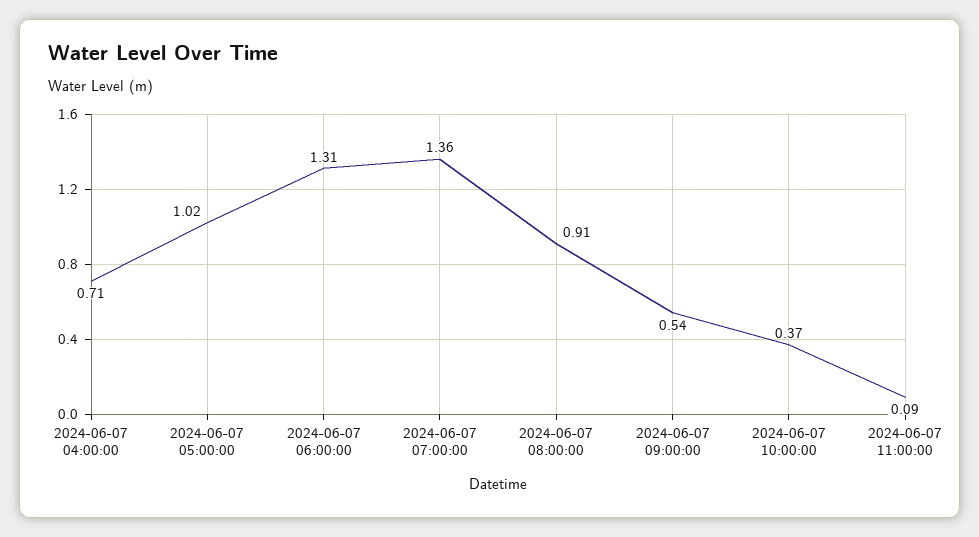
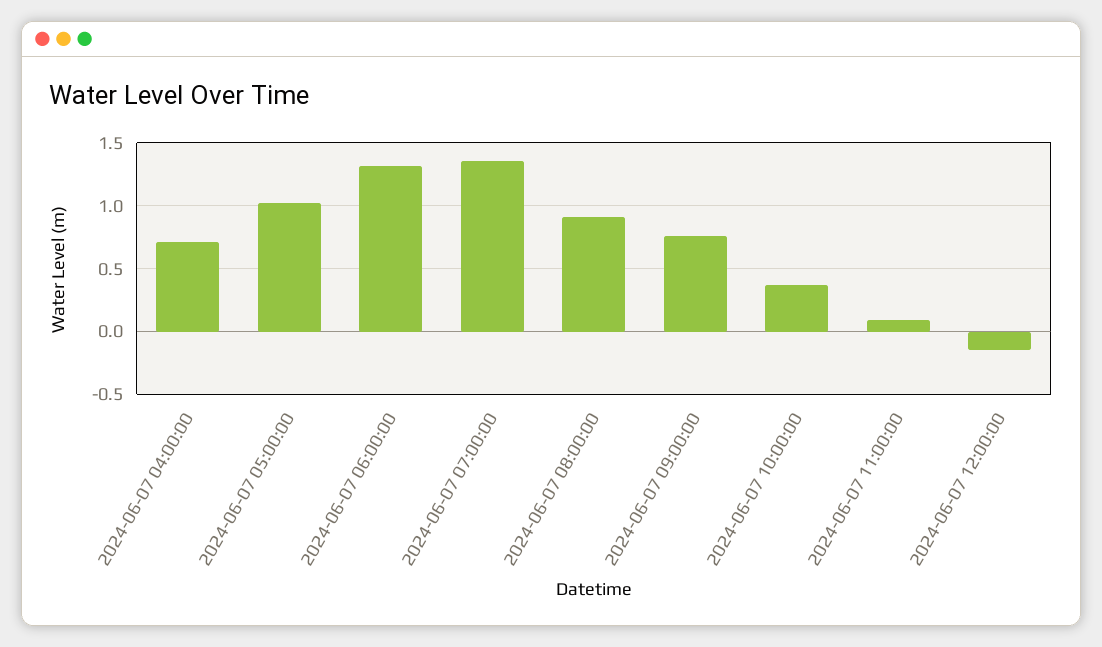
2024-06-07 09:00:00: 0.54 -> 0.75
2024-06-07 12:00:00: none -> -0.15

